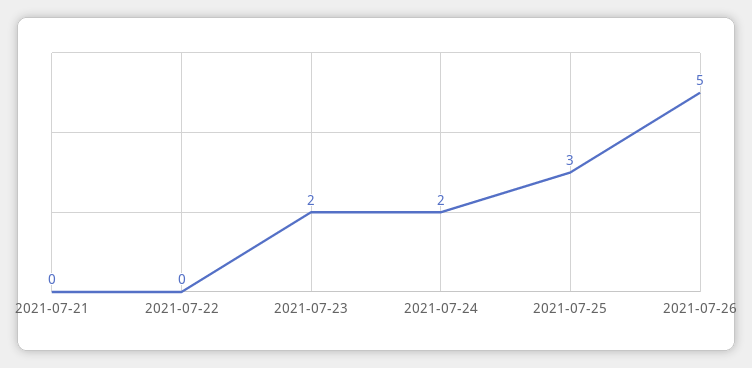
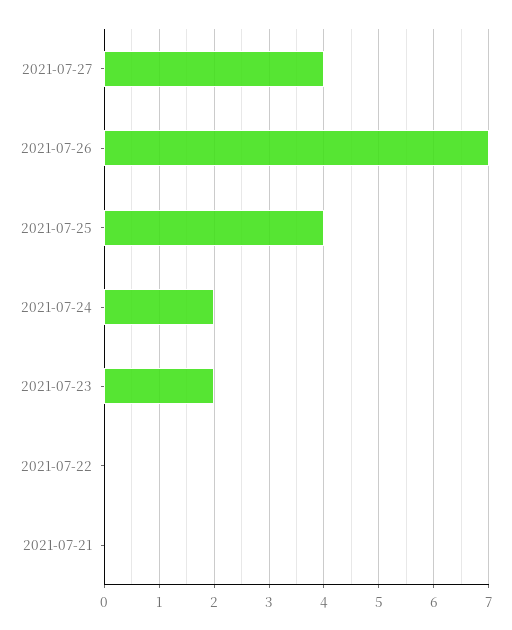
2021-07-25: 3 -> 4
2021-07-26: 5 -> 7
2021-07-27: none -> 4

